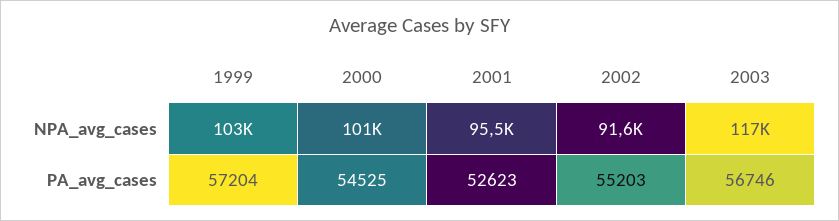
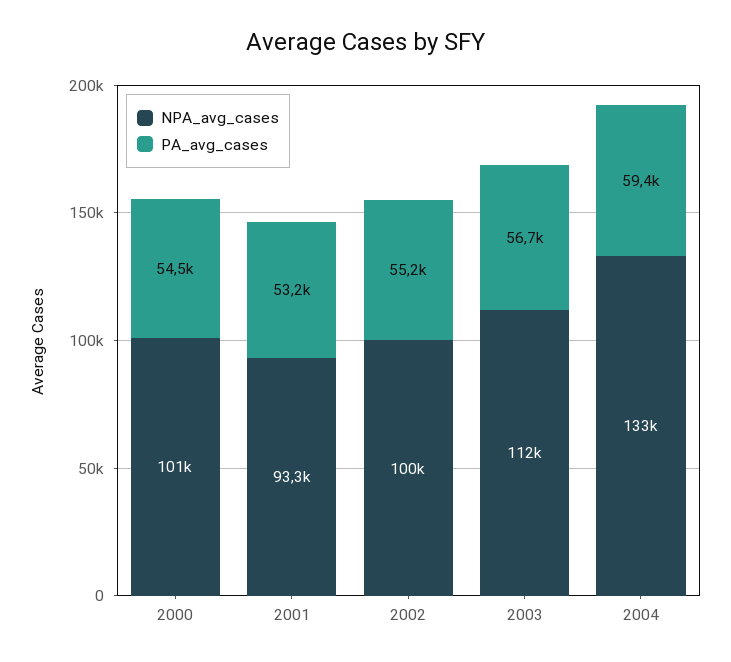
NPA_avg_cases, 1999: 103000 -> none
NPA_avg_cases, 2001: 95500 -> 93300
NPA_avg_cases, 2002: 91600 -> 100000
NPA_avg_cases, 2003: 117000 -> 112000
PA_avg_cases, 1999: 57204 -> none
PA_avg_cases, 2001: 52623 -> 53200
NPA_avg_cases, 2004: none -> 133000
PA_avg_cases, 2004: none -> 59400

